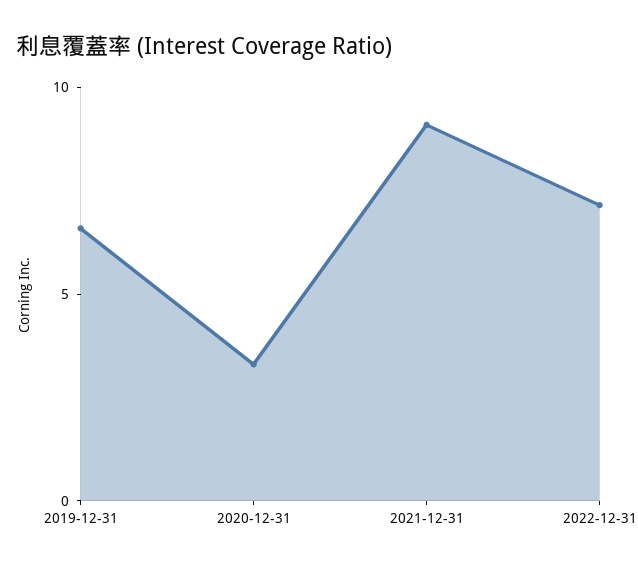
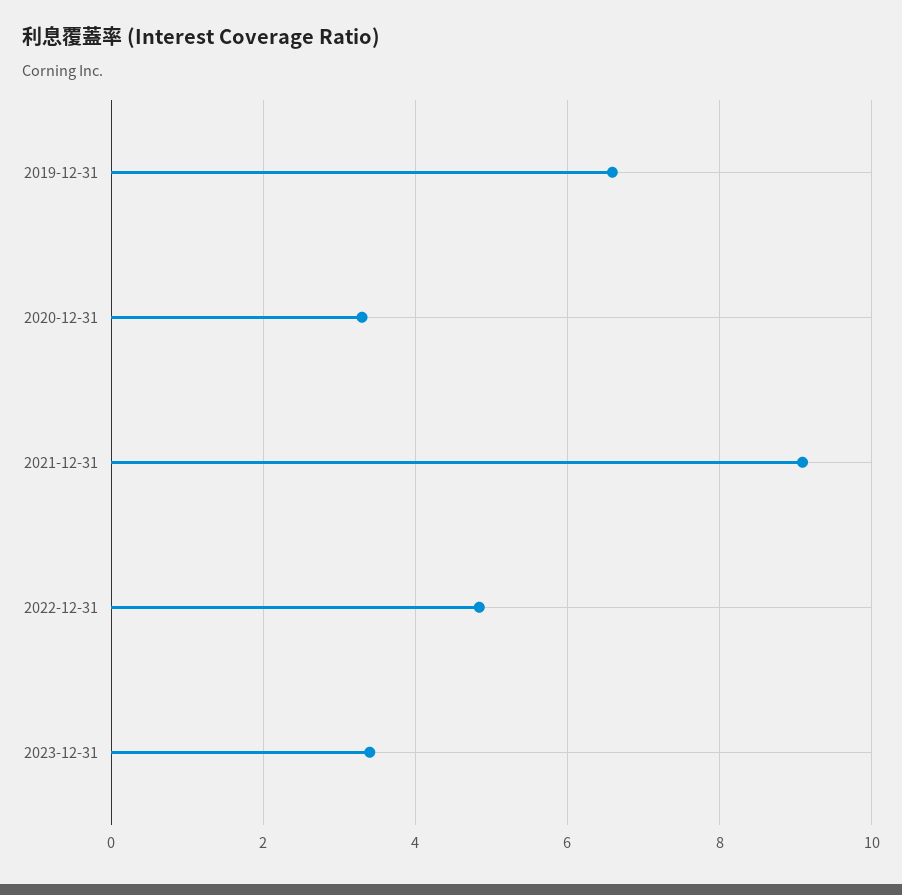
2022-12-31: 7 -> 4.8
2023-12-31: none -> 3.4

